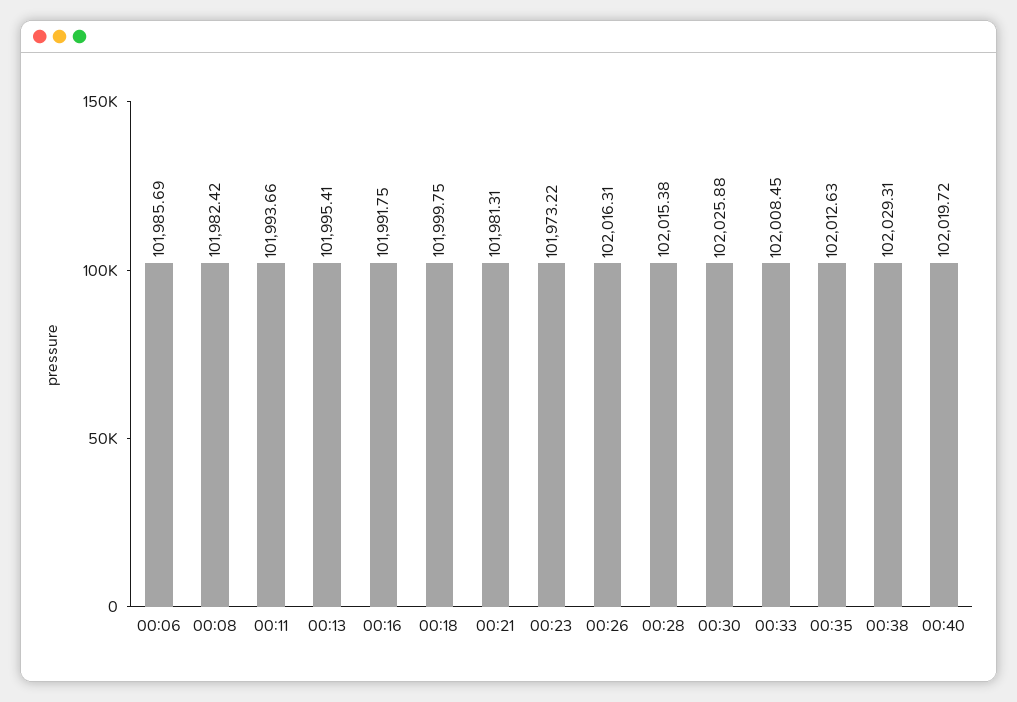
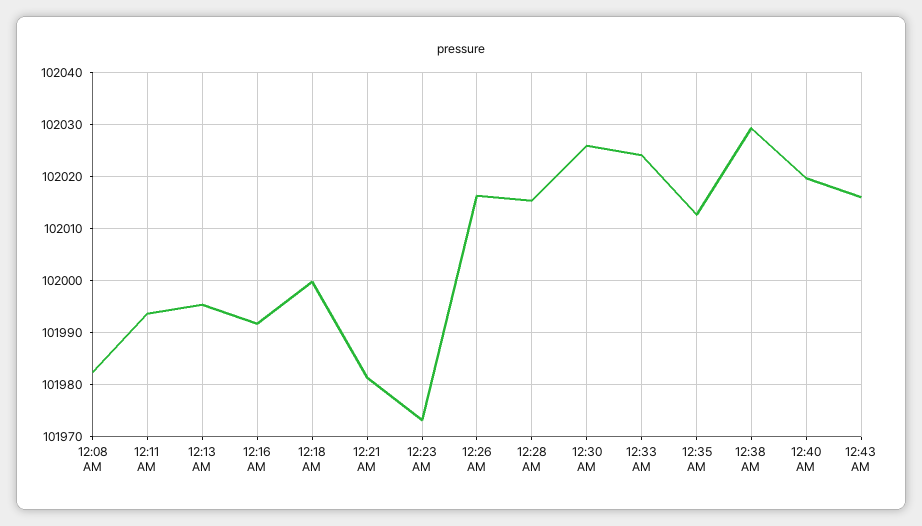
00:06: 101985.69 -> none
00:33: 102008.45 -> 102024
12:43 AM: none -> 102016

